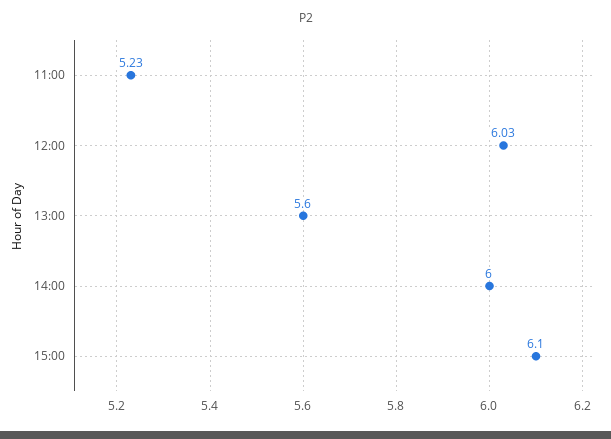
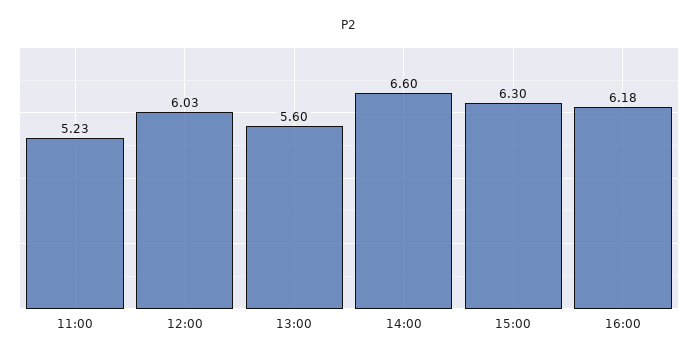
14:00: 6 -> 6.6
15:00: 6.1 -> 6.3
16:00: none -> 6.18

